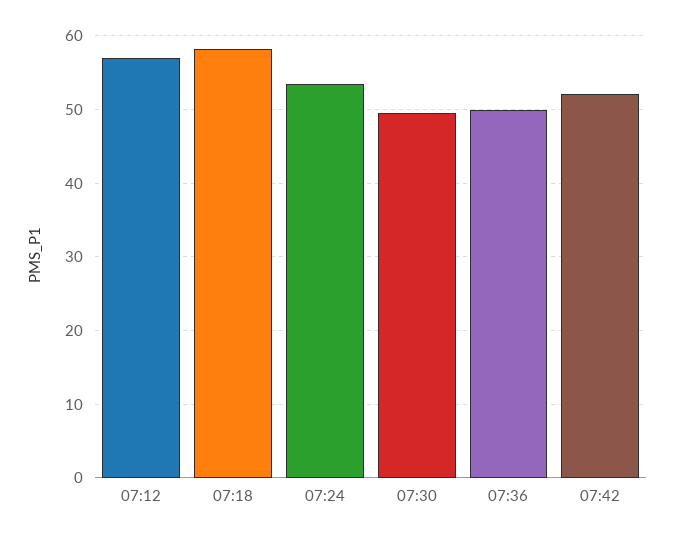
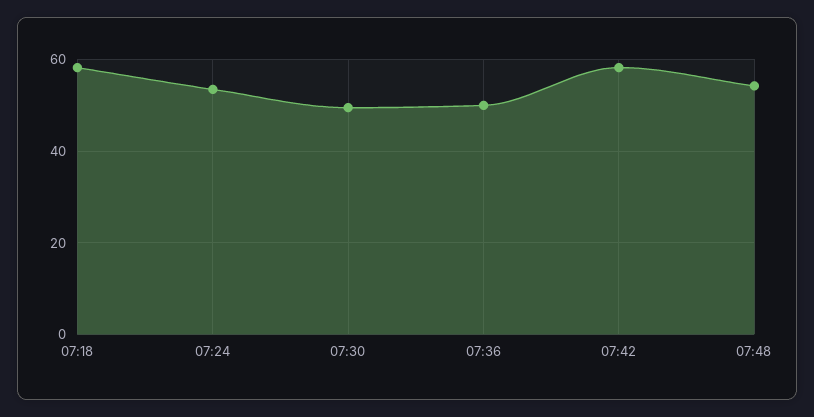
07:12: 57 -> none
07:42: 52 -> 58
07:48: none -> 54

